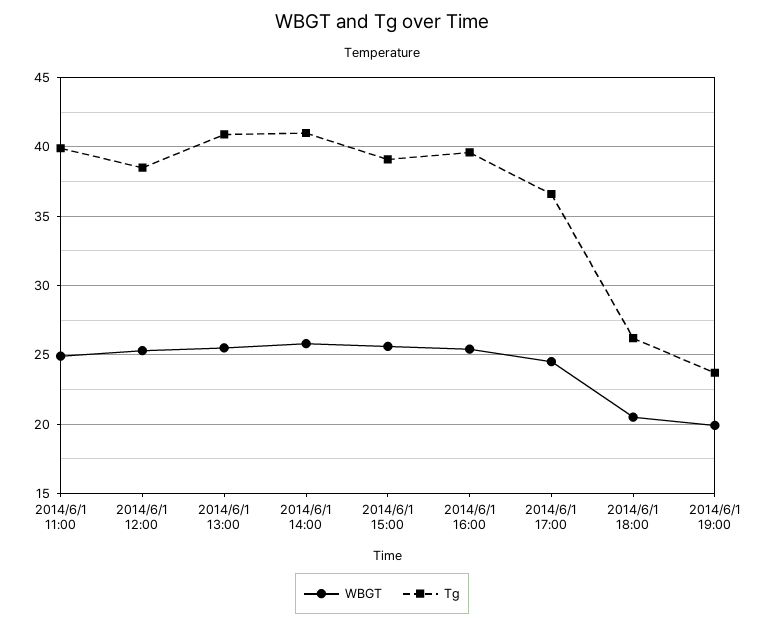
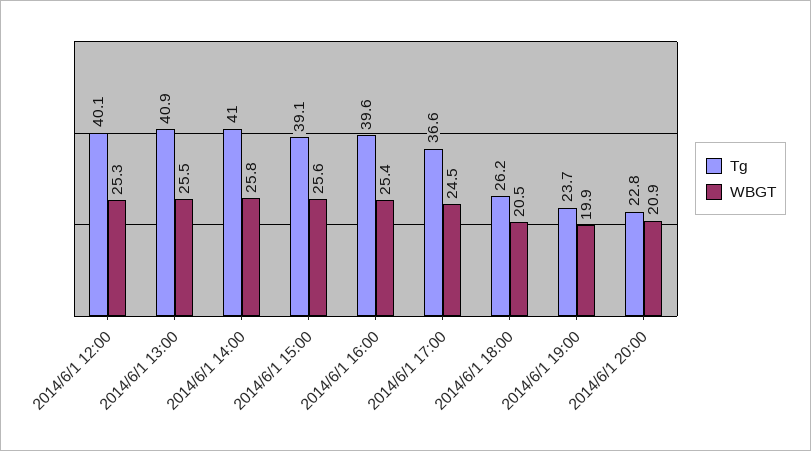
WBGT, 2014/6/1 11:00: 25 -> none
Tg, 2014/6/1 11:00: 40 -> none
Tg, 2014/6/1 12:00: 38.5 -> 40.1
Tg, 2014/6/1 20:00: none -> 22.8
WBGT, 2014/6/1 20:00: none -> 20.9

